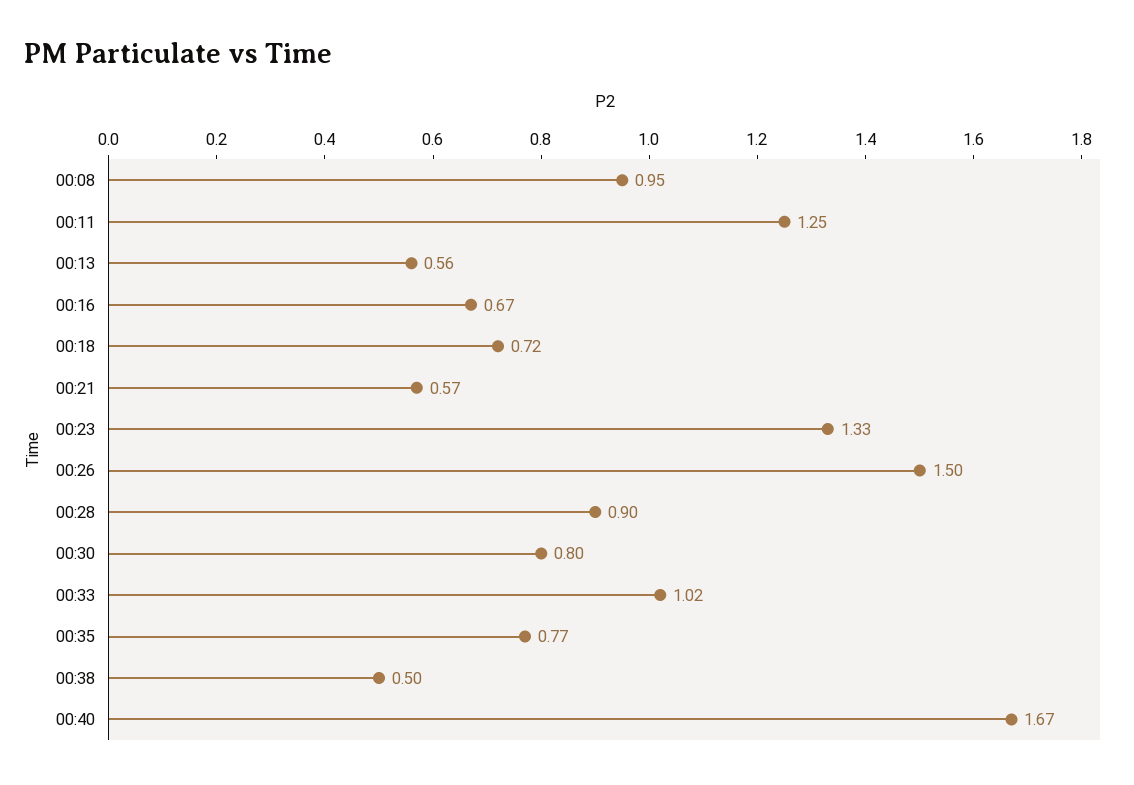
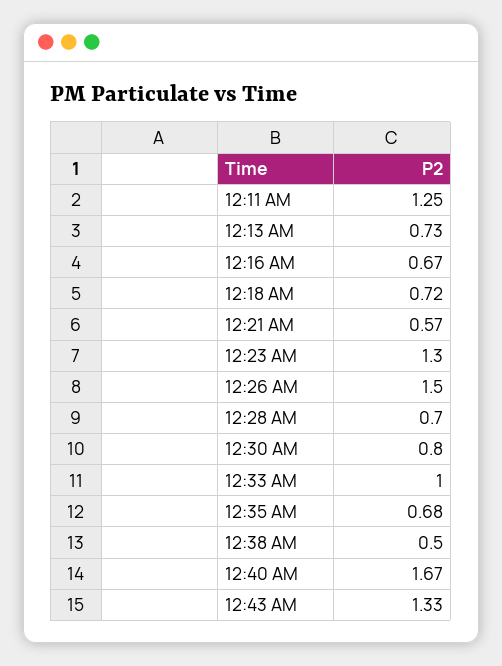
00:08: 0.95 -> none
00:13: 0.56 -> 0.73
00:23: 1.33 -> 1.3
00:28: 0.9 -> 0.7
00:33: 1.02 -> 1
00:35: 0.77 -> 0.68
12:43 AM: none -> 1.33

